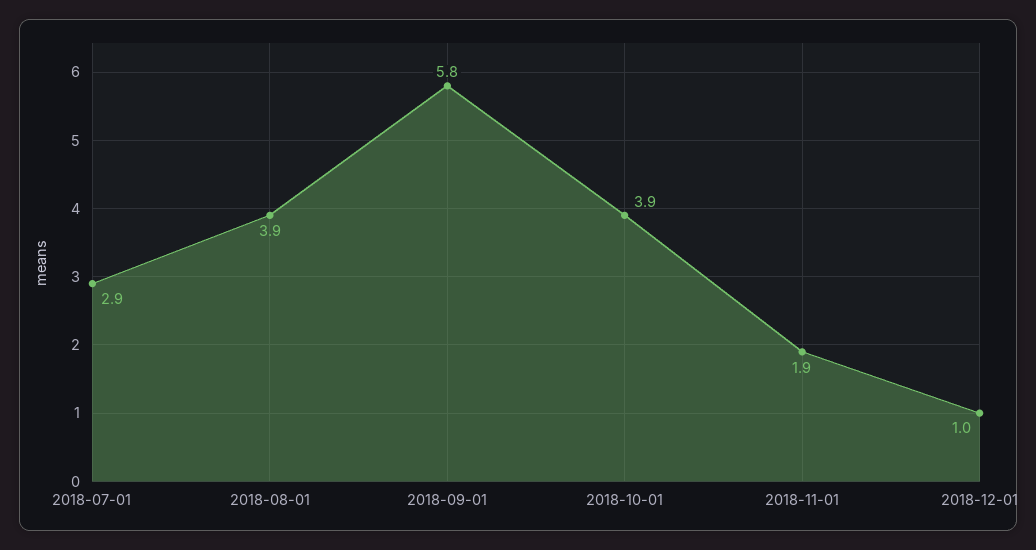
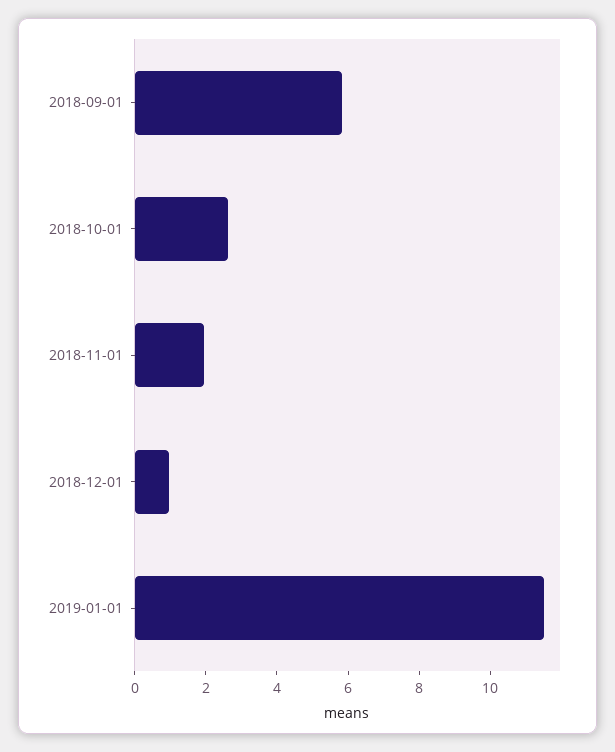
2018-07-01: 2.9 -> none
2018-08-01: 3.9 -> none
2018-10-01: 3.9 -> 2.5
2019-01-01: none -> 11.5

